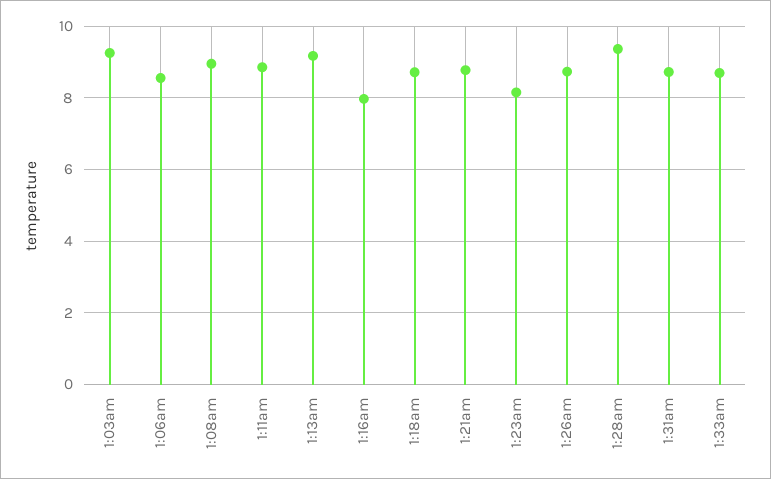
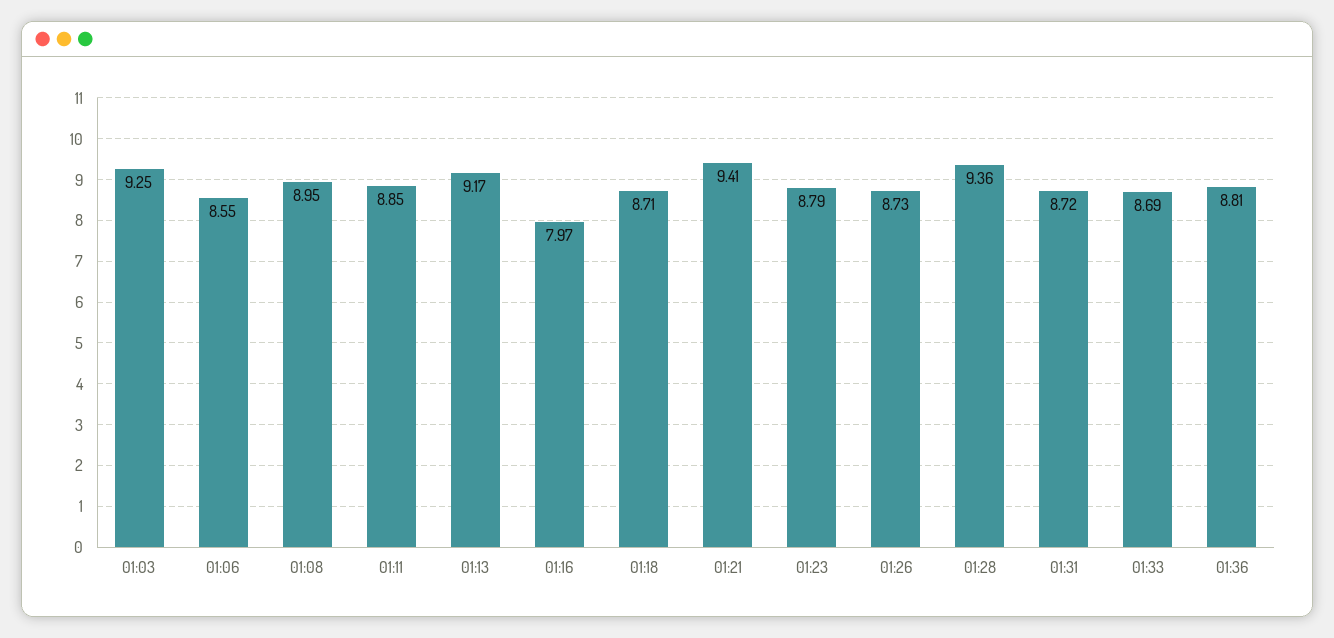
1:21am: 8.8 -> 9.41
1:23am: 8.2 -> 8.79
01:36: none -> 8.81

